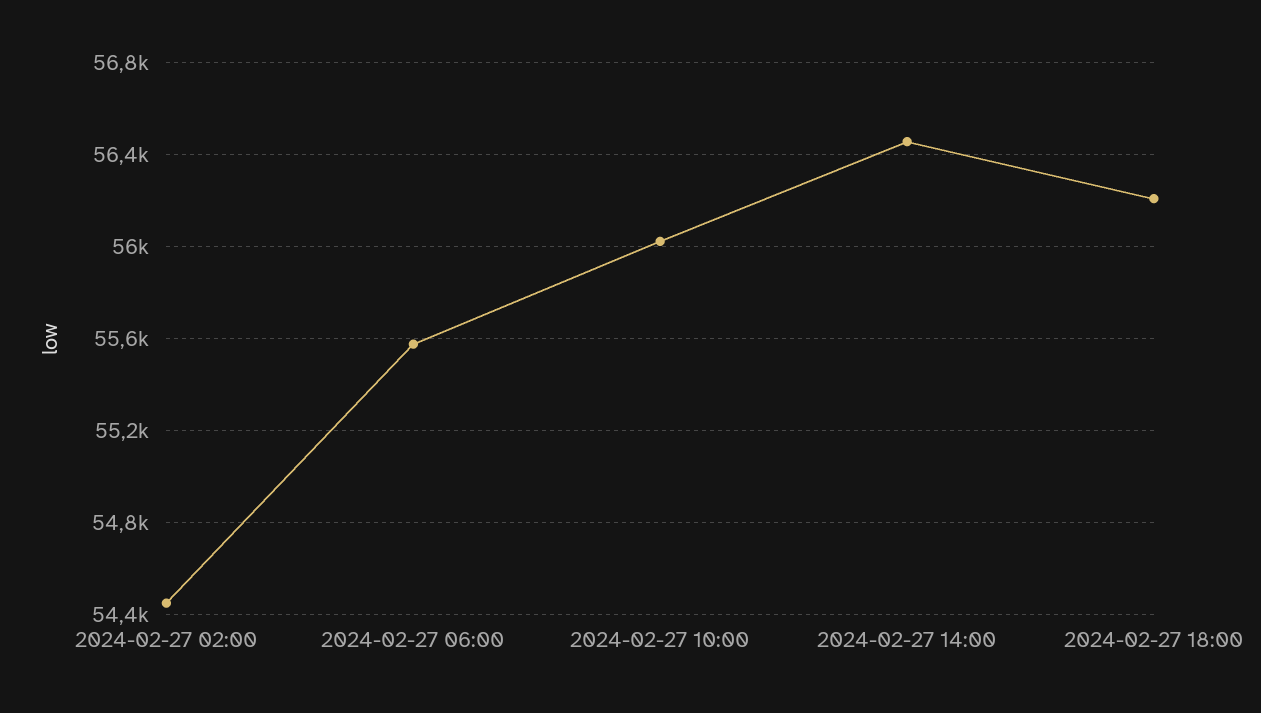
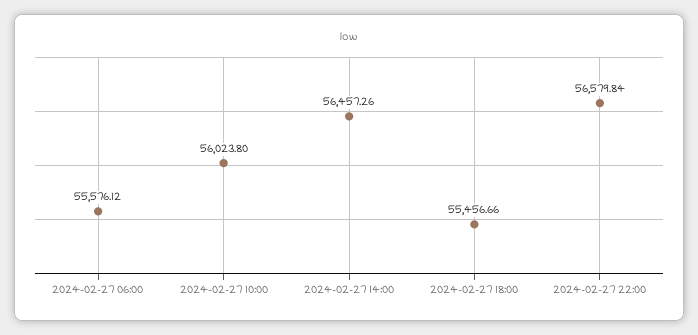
2024-02-27 02:00: 54450 -> none
2024-02-27 18:00: 56200 -> 55456.66
2024-02-27 22:00: none -> 56579.84

